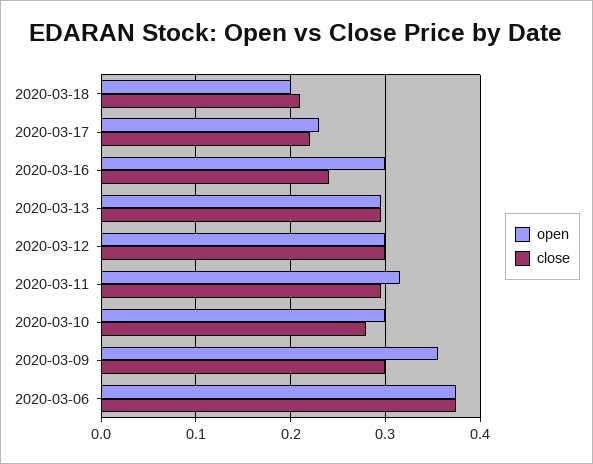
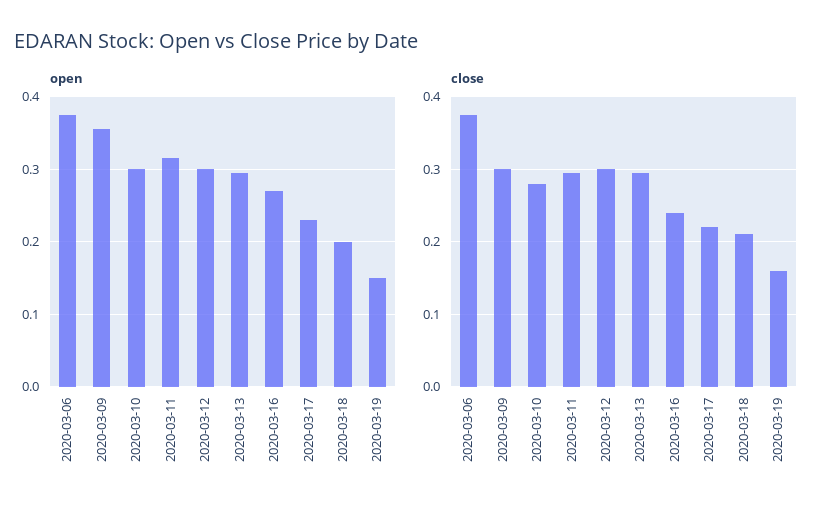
open, 2020-03-16: 0.3 -> 0.27
open, 2020-03-19: none -> 0.15
close, 2020-03-19: none -> 0.16

